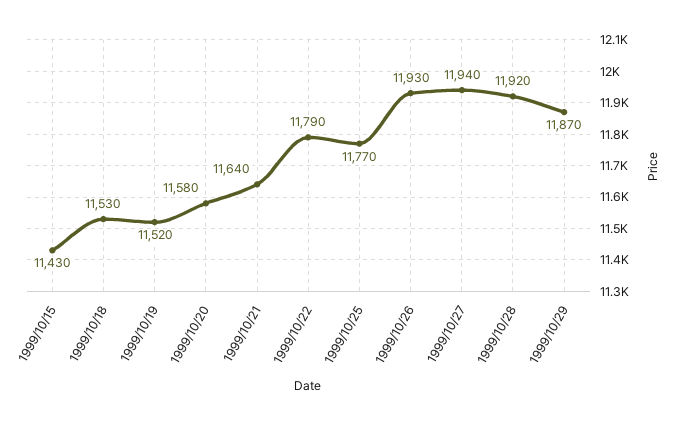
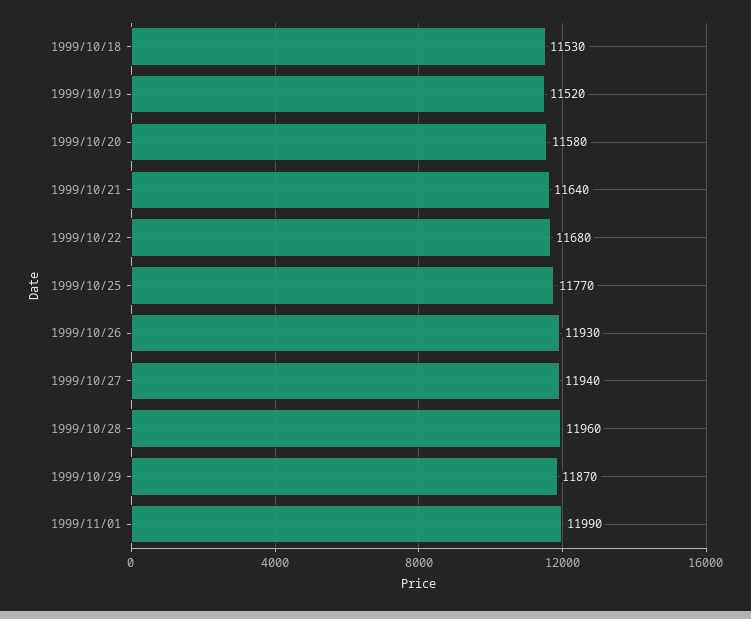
1999/10/15: 11430 -> none
1999/10/22: 11790 -> 11680
1999/10/28: 11920 -> 11960
1999/11/01: none -> 11990

